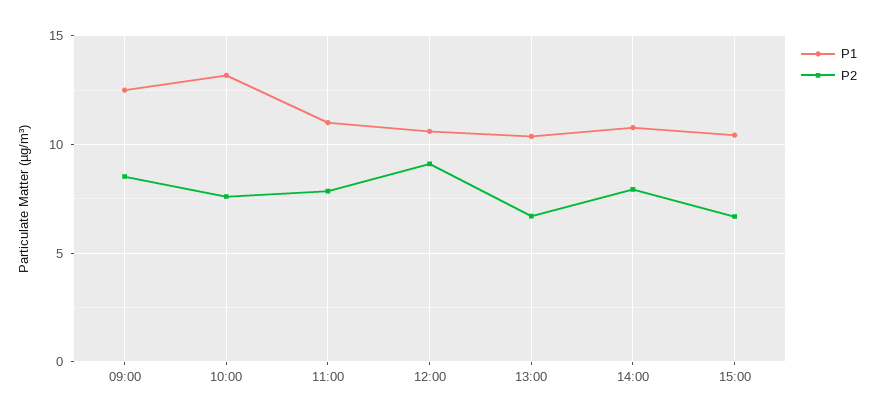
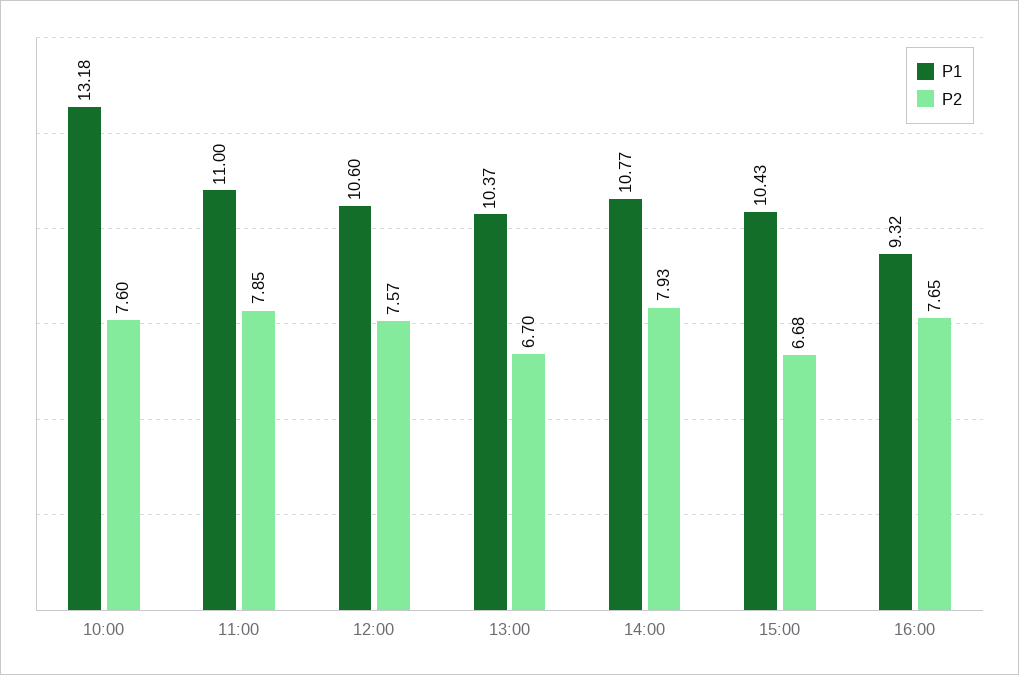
P1, 09:00: 12.5 -> none
P2, 09:00: 8.5 -> none
P2, 12:00: 9 -> 7.57
P1, 16:00: none -> 9.32
P2, 16:00: none -> 7.65

